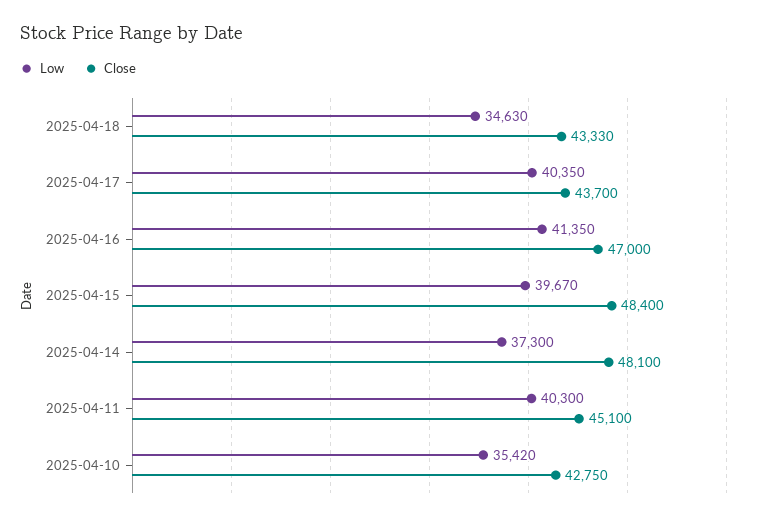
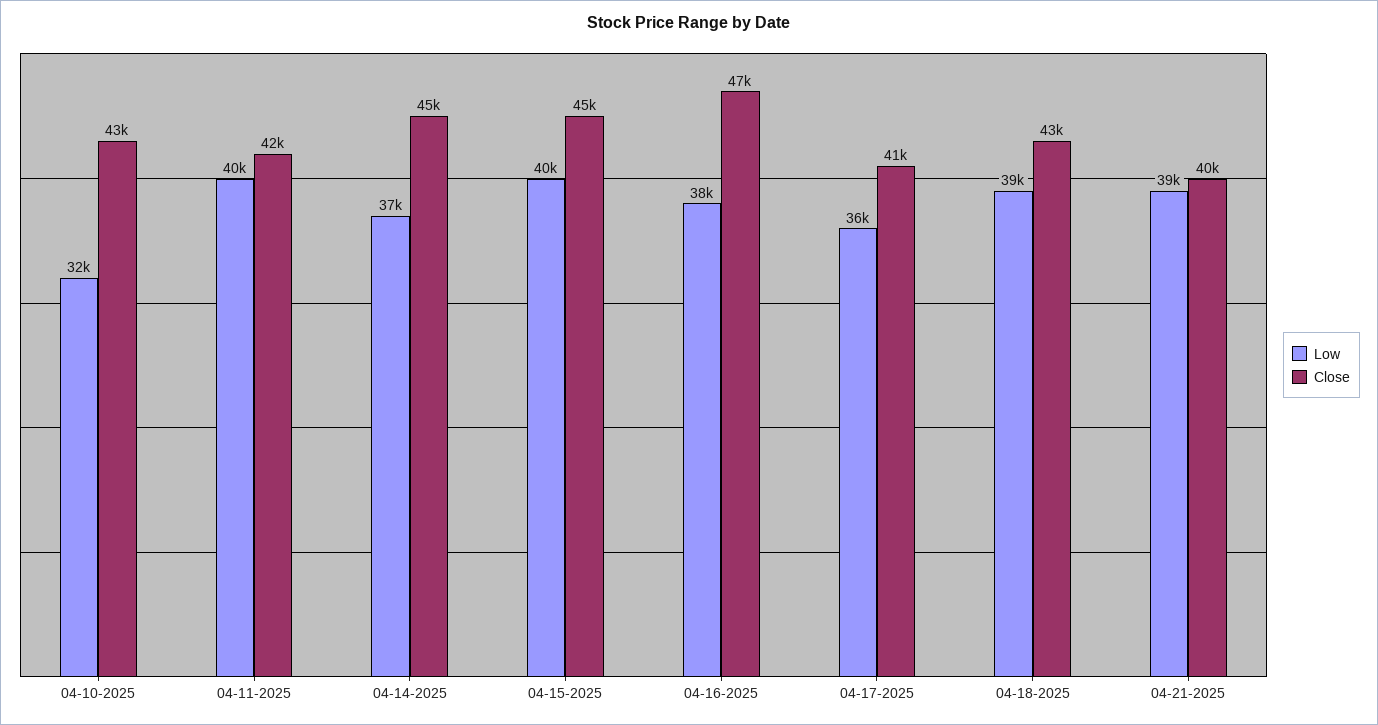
Low, 2025-04-18: 34630 -> 39000
Low, 2025-04-17: 40350 -> 36000
Close, 2025-04-17: 43700 -> 41000
Low, 2025-04-16: 41350 -> 38000
Close, 2025-04-15: 48400 -> 45000
Close, 2025-04-14: 48100 -> 45000
Close, 2025-04-11: 45100 -> 42000
Low, 2025-04-10: 35420 -> 32000
Low, 04-21-2025: none -> 39000
Close, 04-21-2025: none -> 40000

